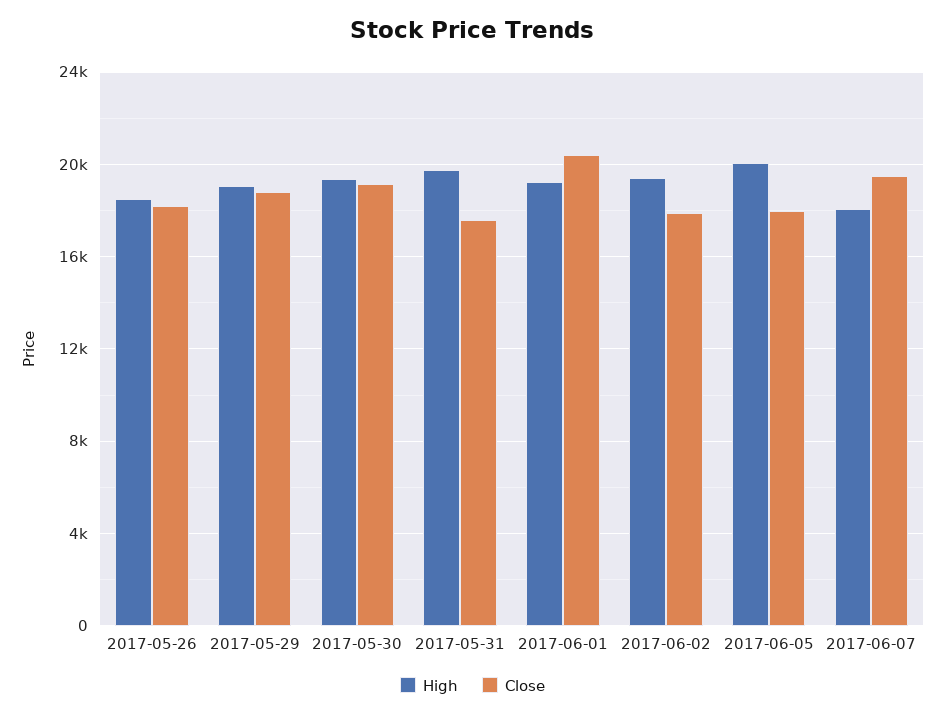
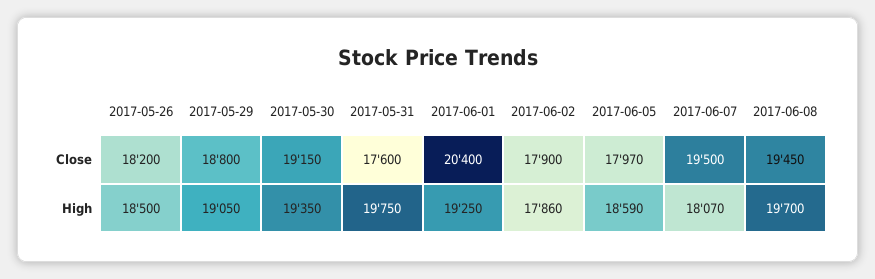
High, 2017-06-02: 19500 -> 17860
High, 2017-06-05: 20000 -> 18590
Close, 2017-06-08: none -> 19450
High, 2017-06-08: none -> 19700

